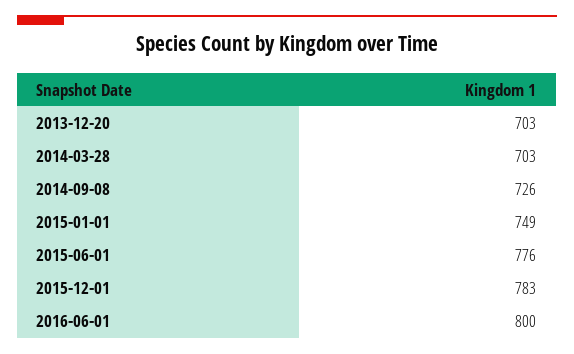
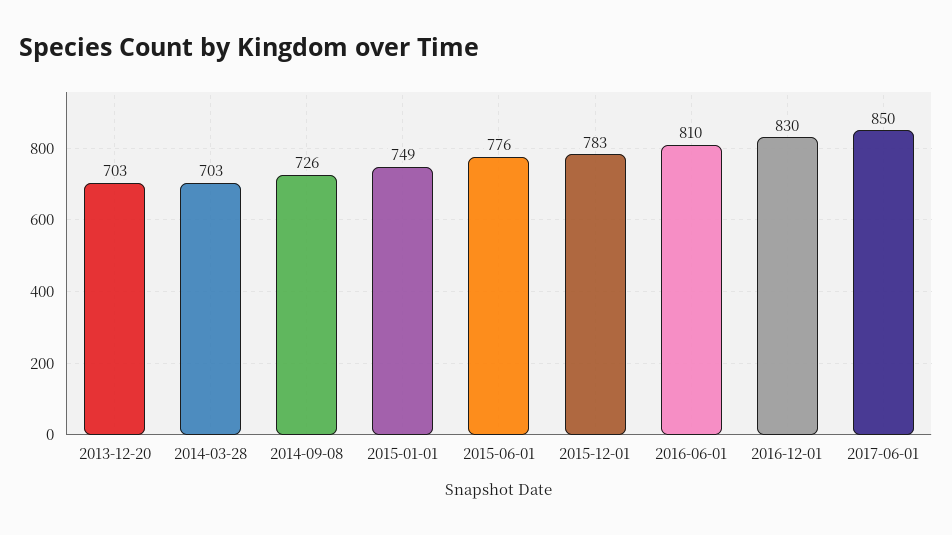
2016-06-01: 800 -> 810
2016-12-01: none -> 830
2017-06-01: none -> 850

